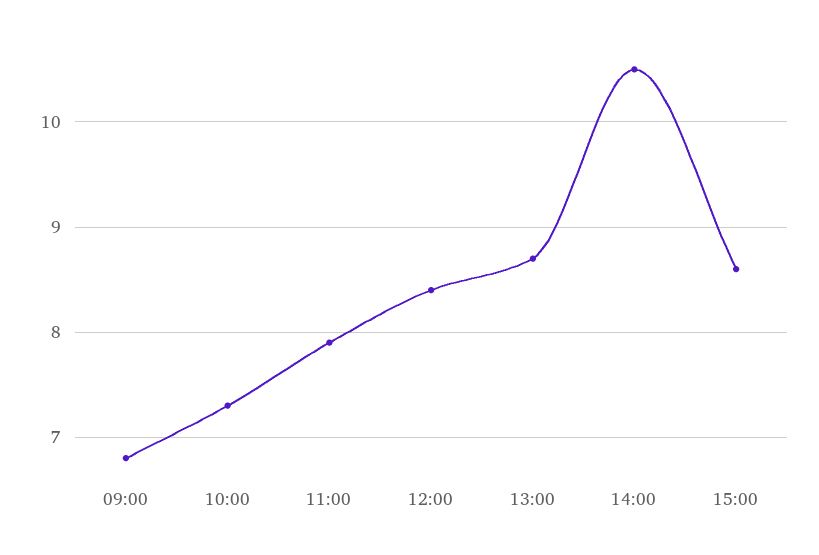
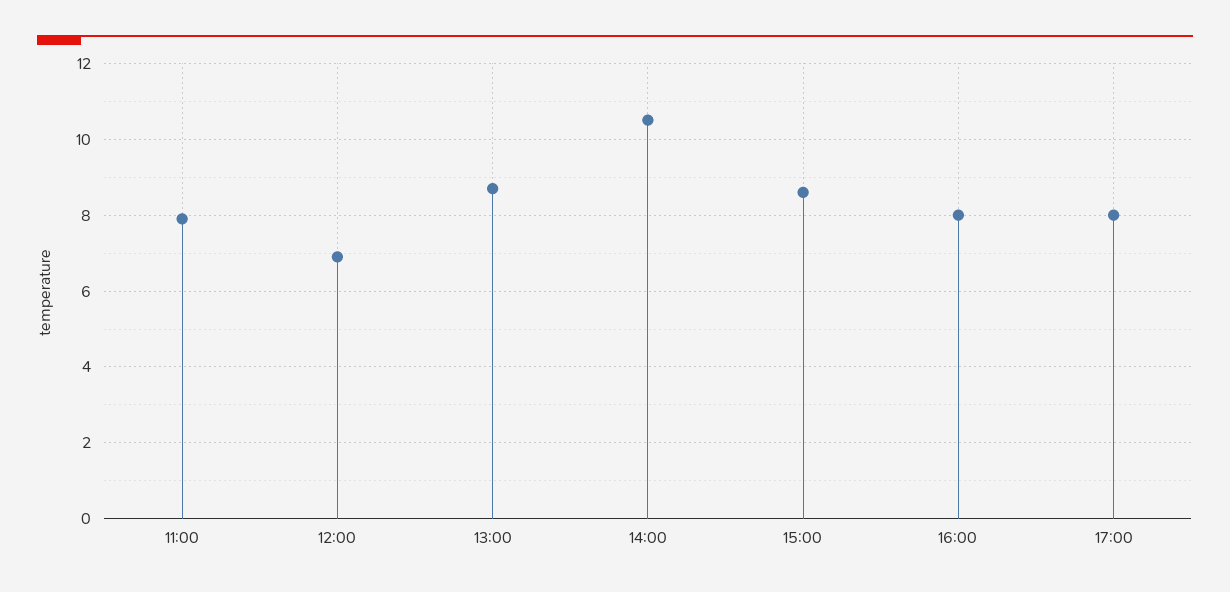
09:00: 6.8 -> none
10:00: 7.3 -> none
12:00: 8.4 -> 7
16:00: none -> 8
17:00: none -> 8

